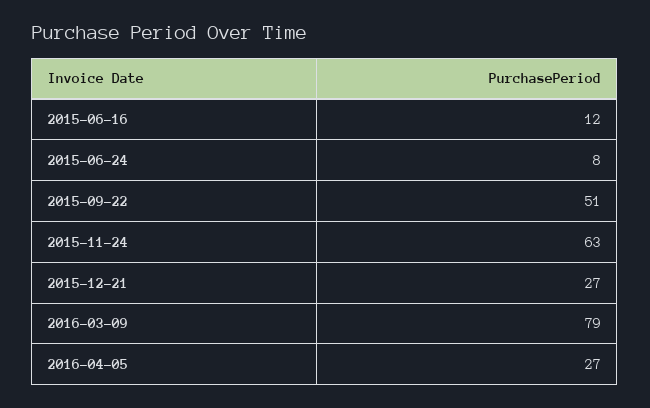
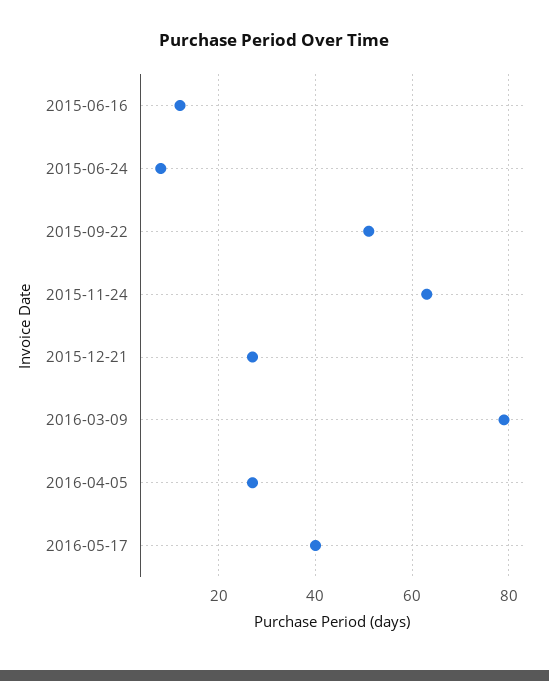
2016-05-17: none -> 40

